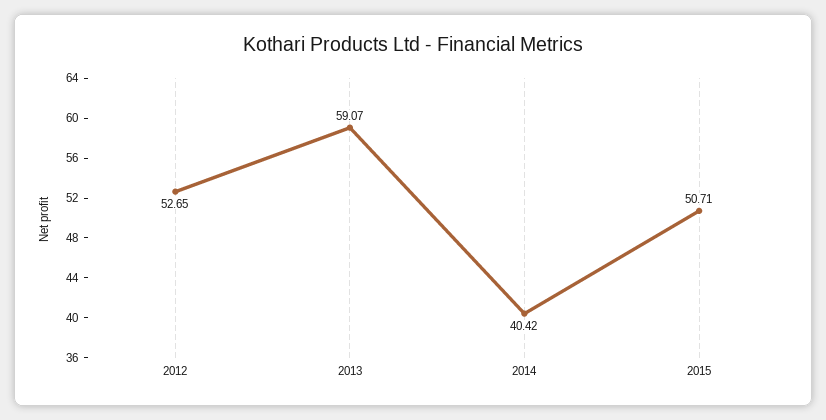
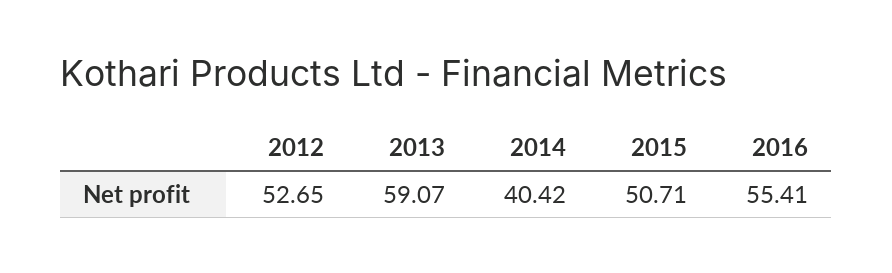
2016: none -> 55.41

